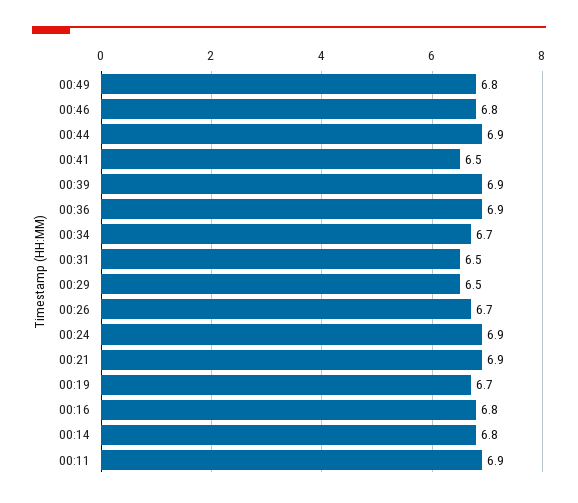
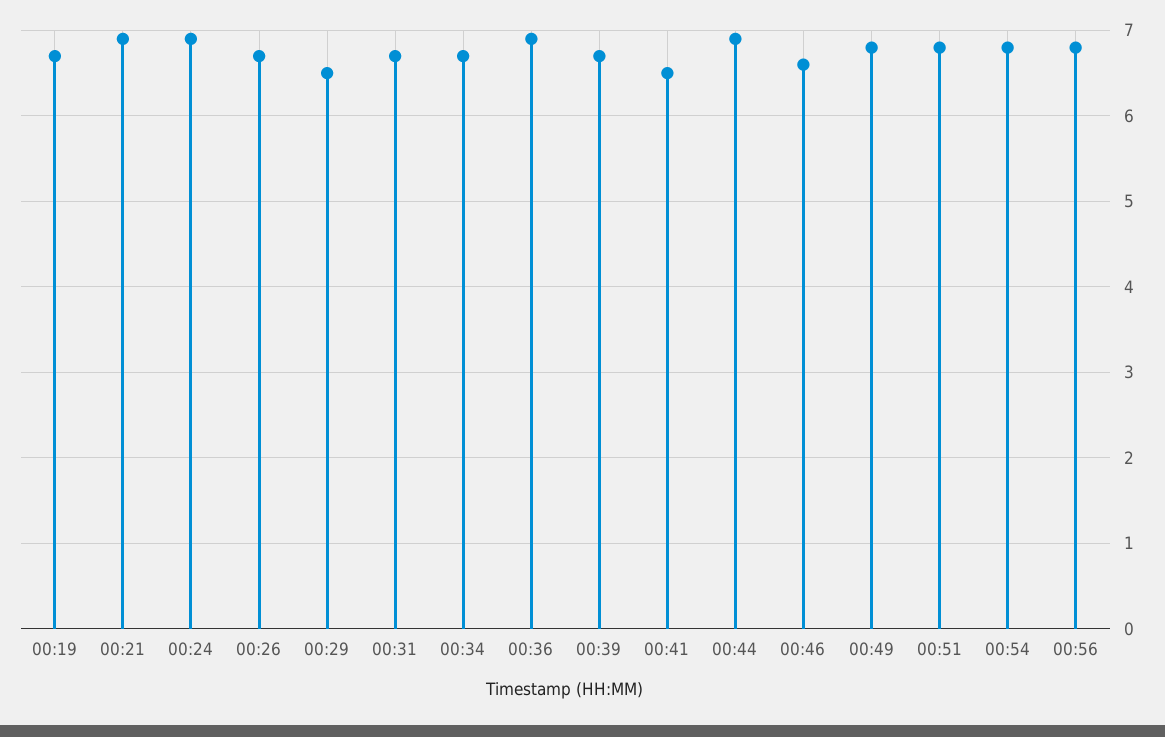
00:46: 6.8 -> 6.6
00:39: 6.9 -> 6.7
00:31: 6.5 -> 6.7
00:16: 6.8 -> none
00:14: 6.8 -> none
00:11: 6.9 -> none
00:51: none -> 6.8
00:54: none -> 6.8
00:56: none -> 6.8

